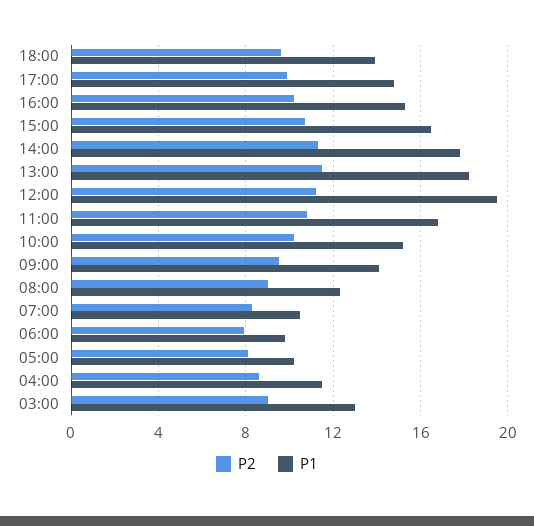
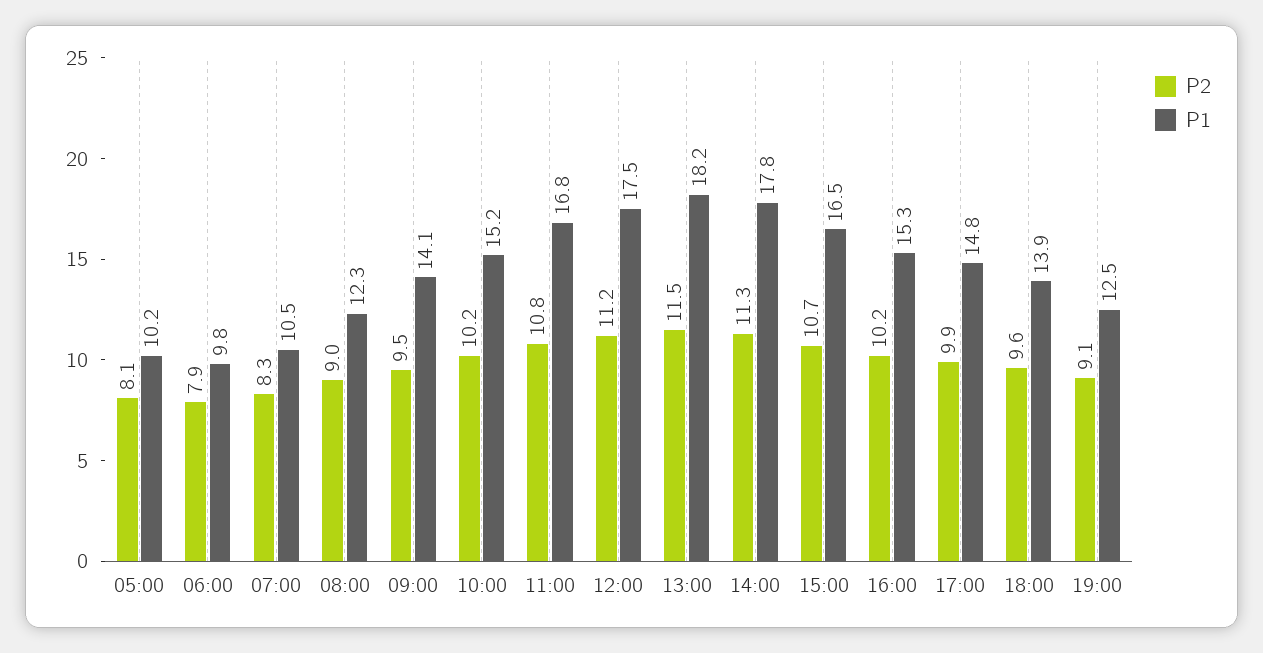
P1, 12:00: 19.5 -> 17.5
P2, 04:00: 8.5 -> none
P1, 04:00: 11.5 -> none
P2, 03:00: 9 -> none
P1, 03:00: 13 -> none
P2, 19:00: none -> 9.1
P1, 19:00: none -> 12.5

